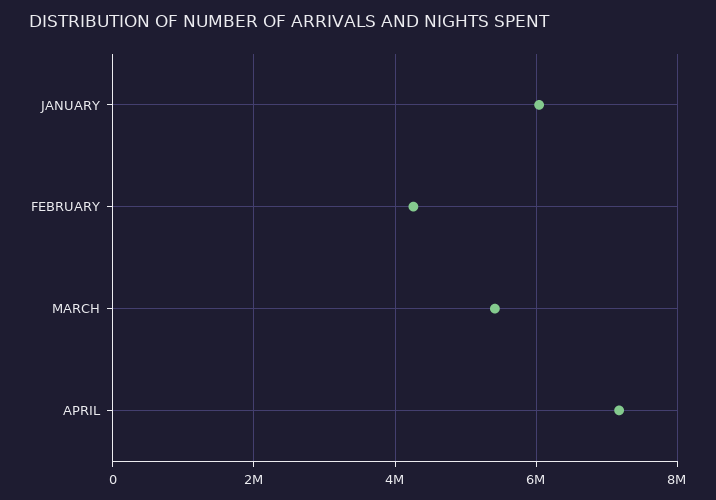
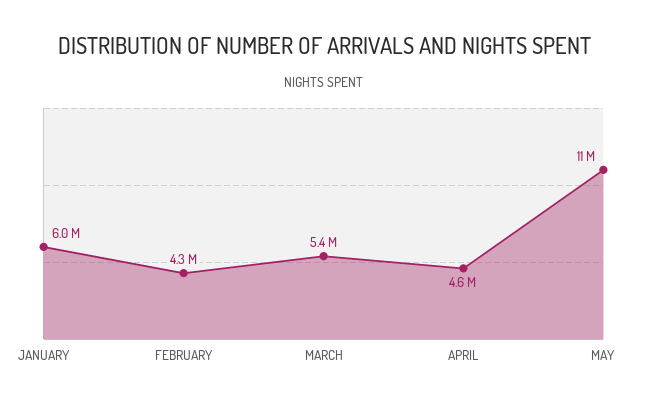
APRIL: 7200000 -> 4600000
MAY: none -> 11000000

